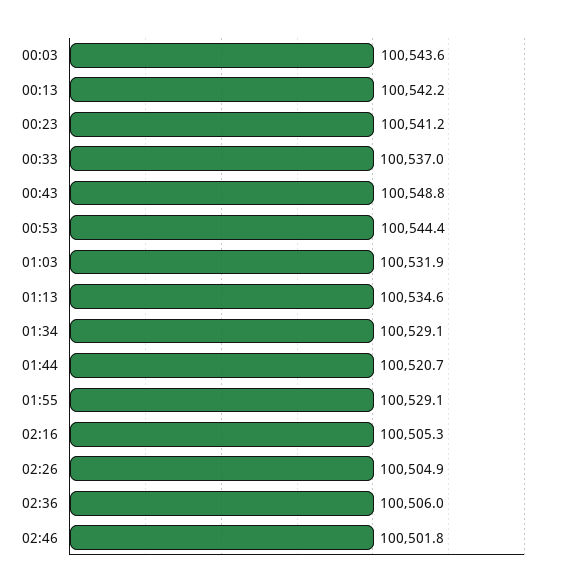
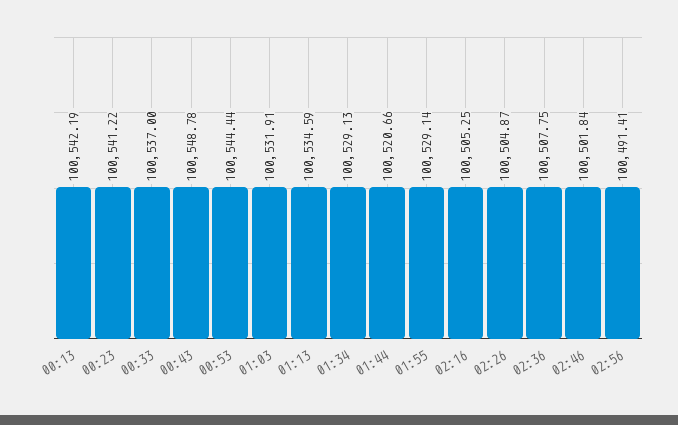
00:03: 100543.6 -> none
02:36: 100506 -> 100507.75
02:56: none -> 100491.41

